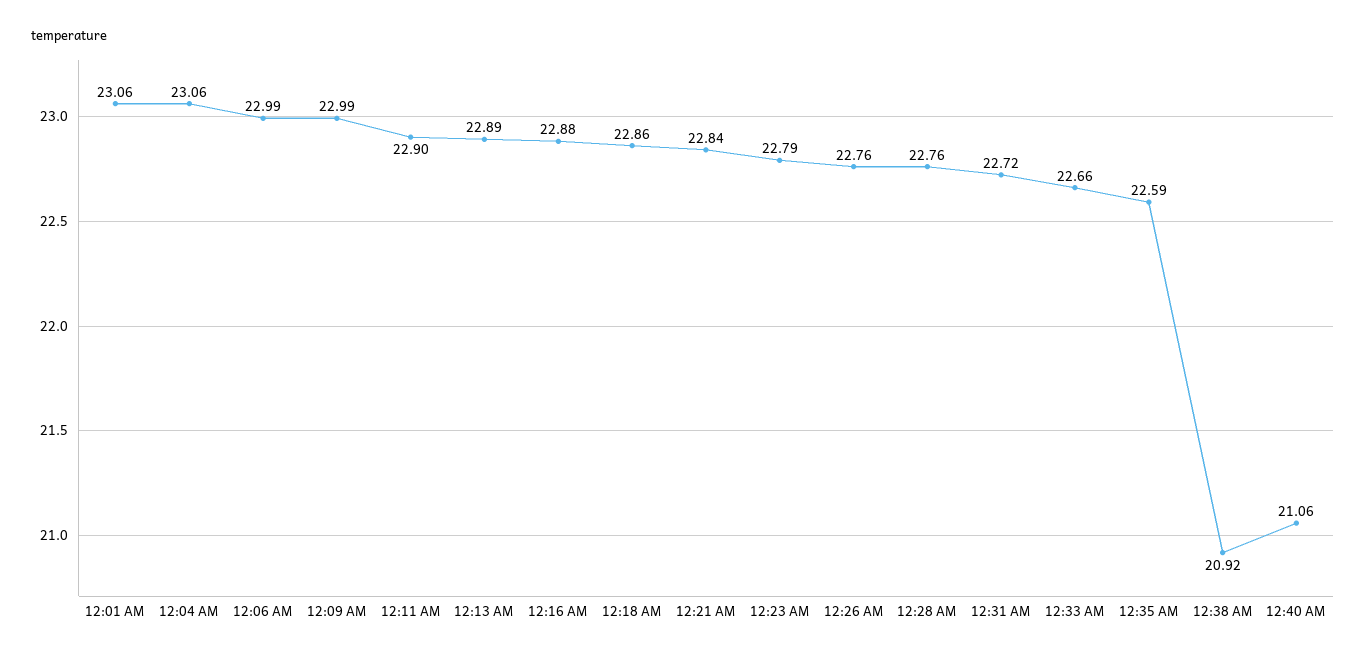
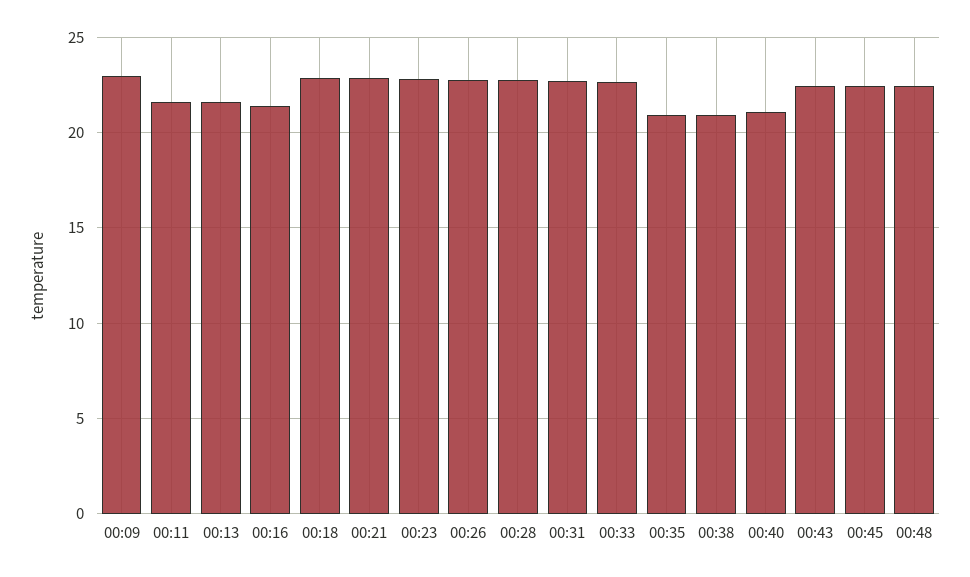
12:01 AM: 23.06 -> none
12:04 AM: 23.06 -> none
12:06 AM: 22.99 -> none
12:11 AM: 22.9 -> 21.5
12:13 AM: 22.89 -> 21.5
12:16 AM: 22.88 -> 21.5
12:35 AM: 22.59 -> 21
00:43: none -> 22.5
00:45: none -> 22.5
00:48: none -> 22.5

